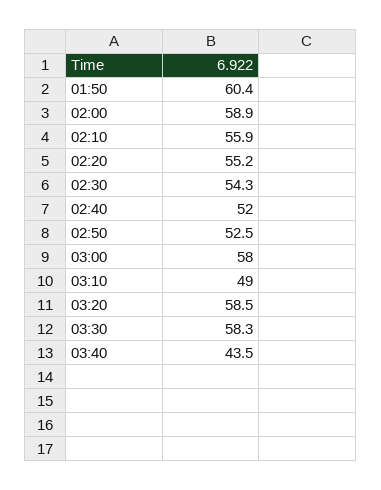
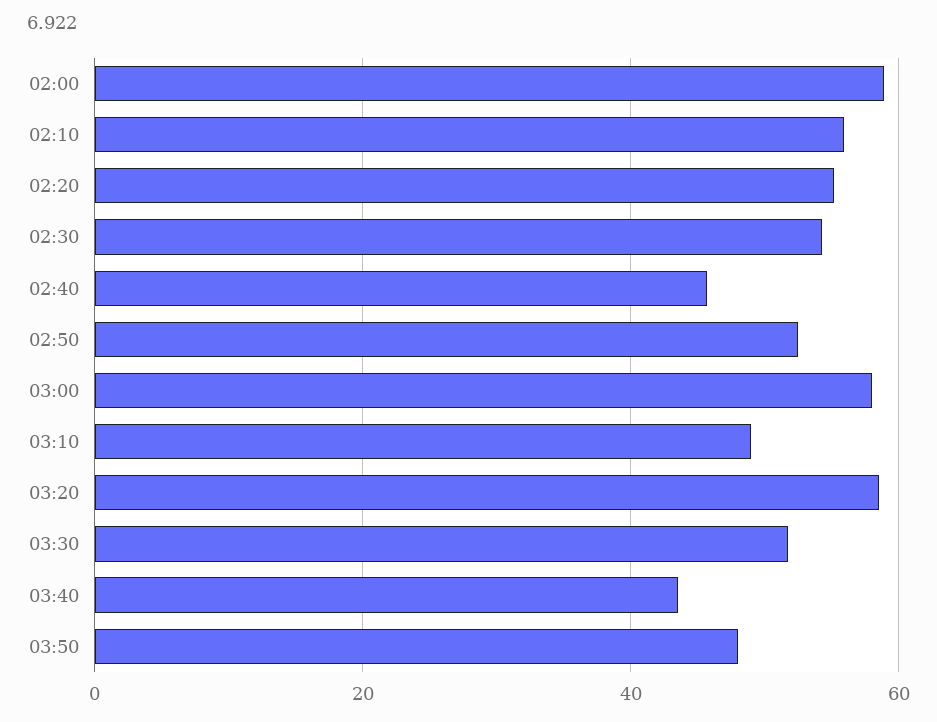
01:50: 60.4 -> none
02:40: 52 -> 46
03:30: 58.3 -> 52
03:50: none -> 48

